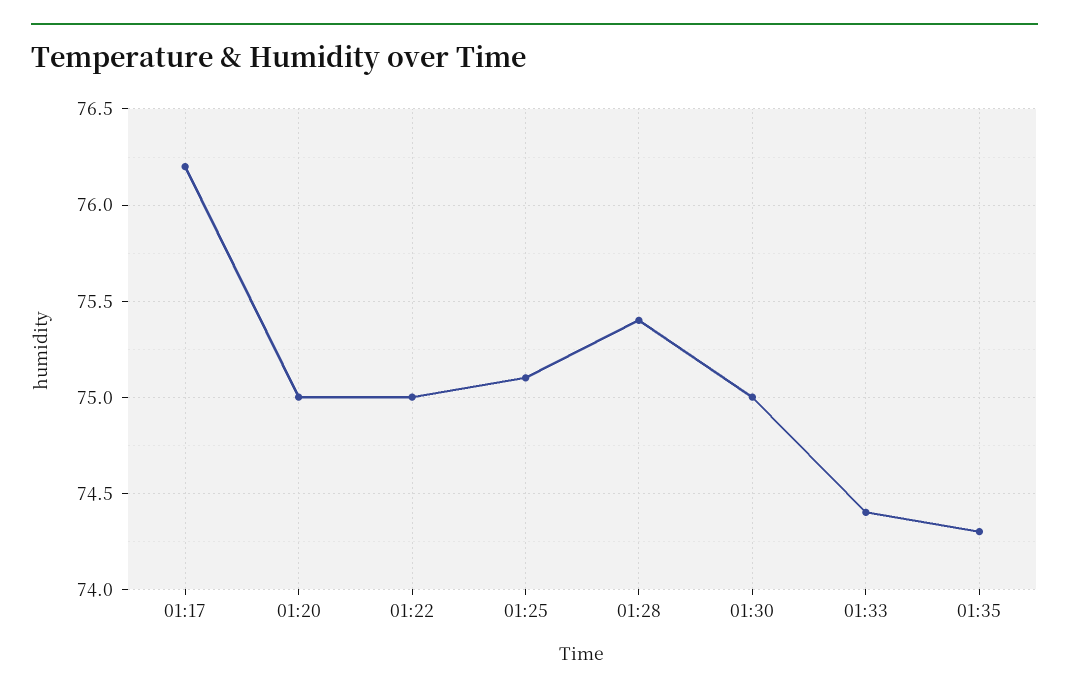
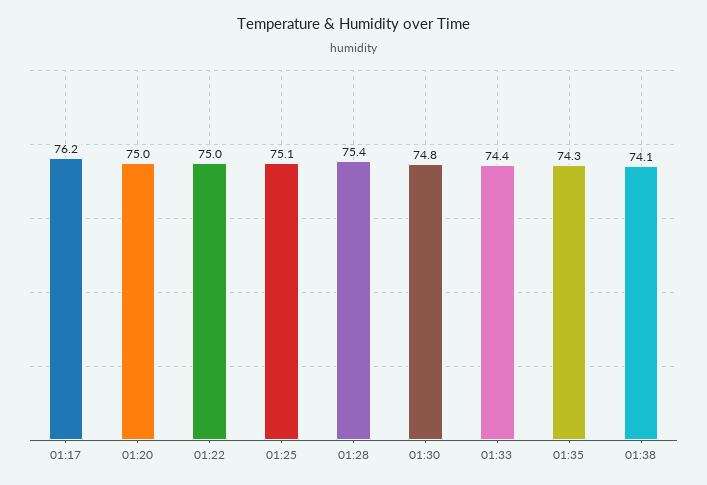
01:30: 75 -> 74.8
01:38: none -> 74.1

